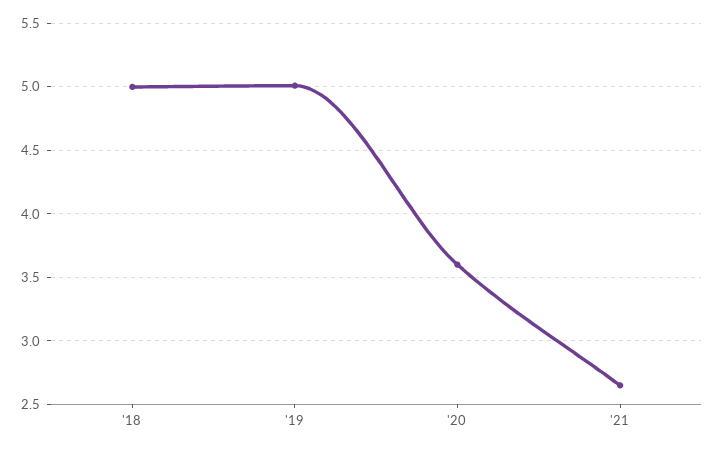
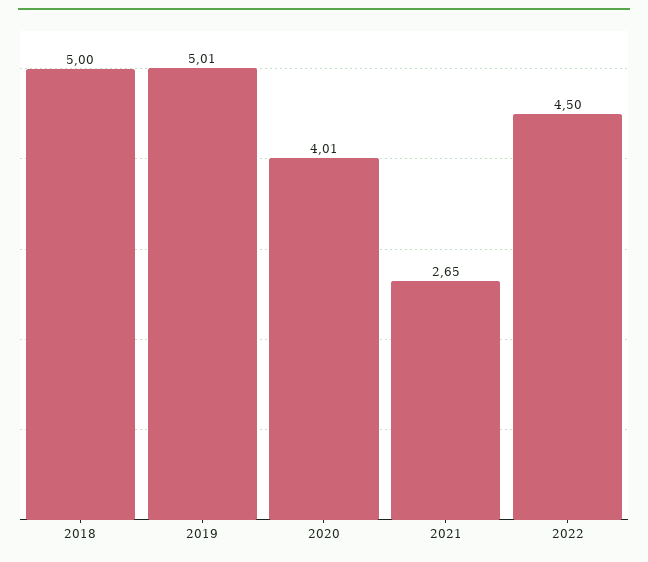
'20: 3.6 -> 4.01
2022: none -> 4.5

